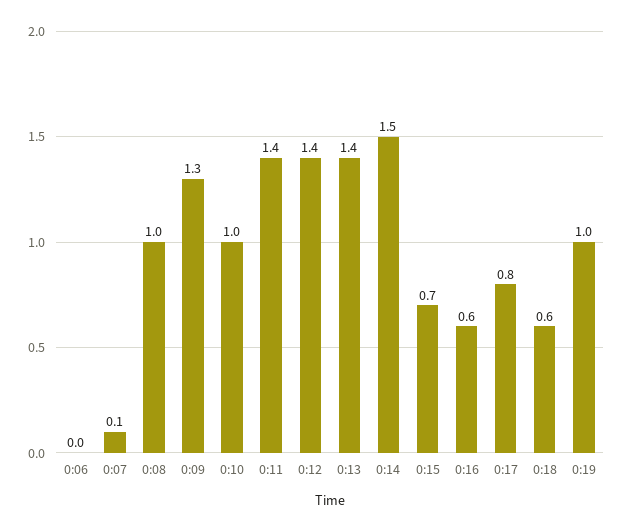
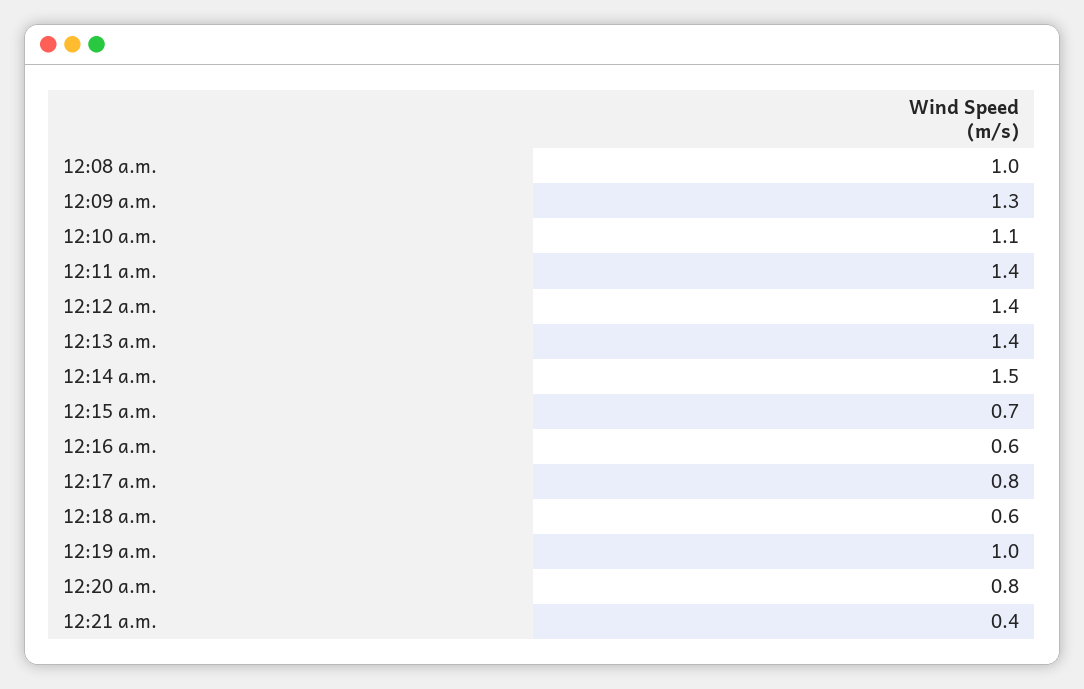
0:06: 0 -> none
0:07: 0.1 -> none
0:10: 1 -> 1.1
12:20 a.m.: none -> 0.8
12:21 a.m.: none -> 0.4

